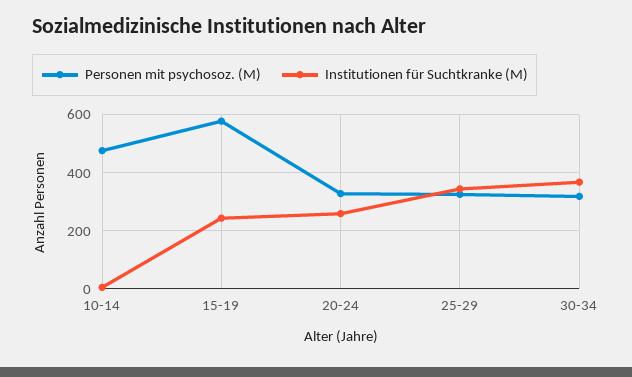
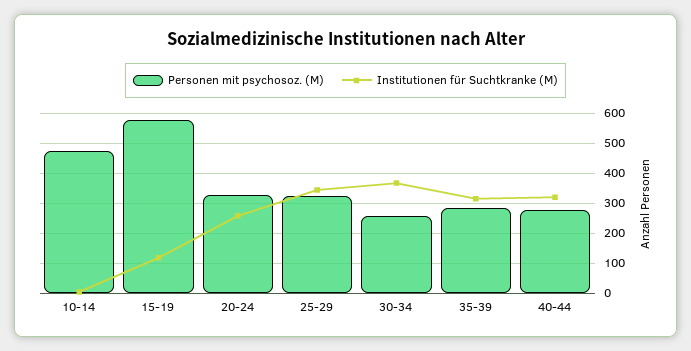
Institutionen für Suchtkranke (M), 15-19: 250 -> 120
Personen mit psychosoz. (M), 30-34: 325 -> 260
Personen mit psychosoz. (M), 35-39: none -> 280
Institutionen für Suchtkranke (M), 35-39: none -> 320
Personen mit psychosoz. (M), 40-44: none -> 280
Institutionen für Suchtkranke (M), 40-44: none -> 320

